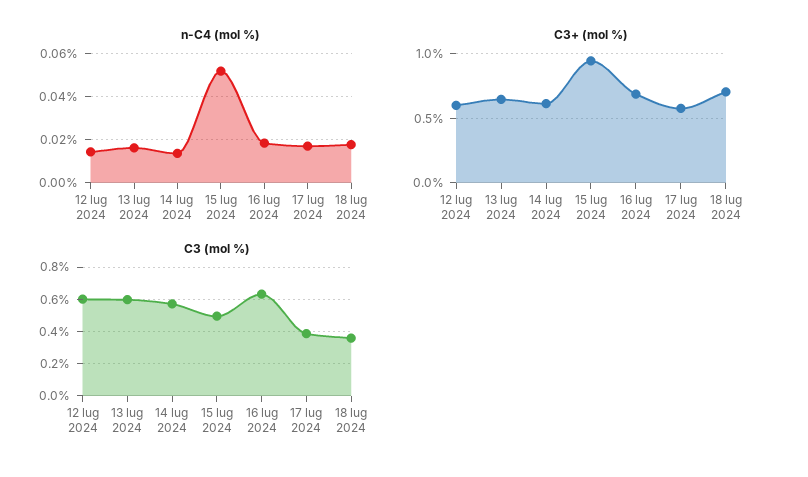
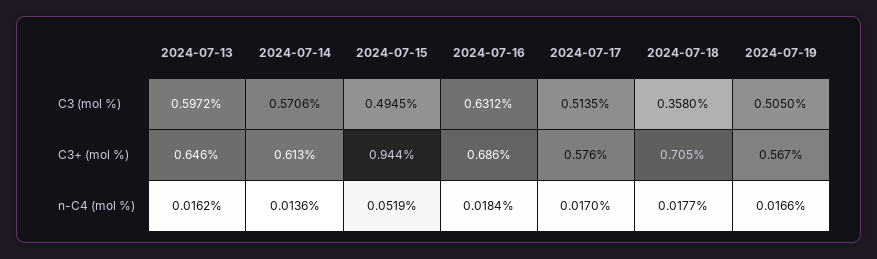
n-C4 (mol %), 12 lug 2024: 0.015 -> none
C3+ (mol %), 12 lug 2024: 0.6 -> none
C3 (mol %), 12 lug 2024: 0.6 -> none
C3 (mol %), 17 lug 2024: 0.4 -> 0.5135
C3 (mol %), 2024-07-19: none -> 0.505
C3+ (mol %), 2024-07-19: none -> 0.567
n-C4 (mol %), 2024-07-19: none -> 0.0166

